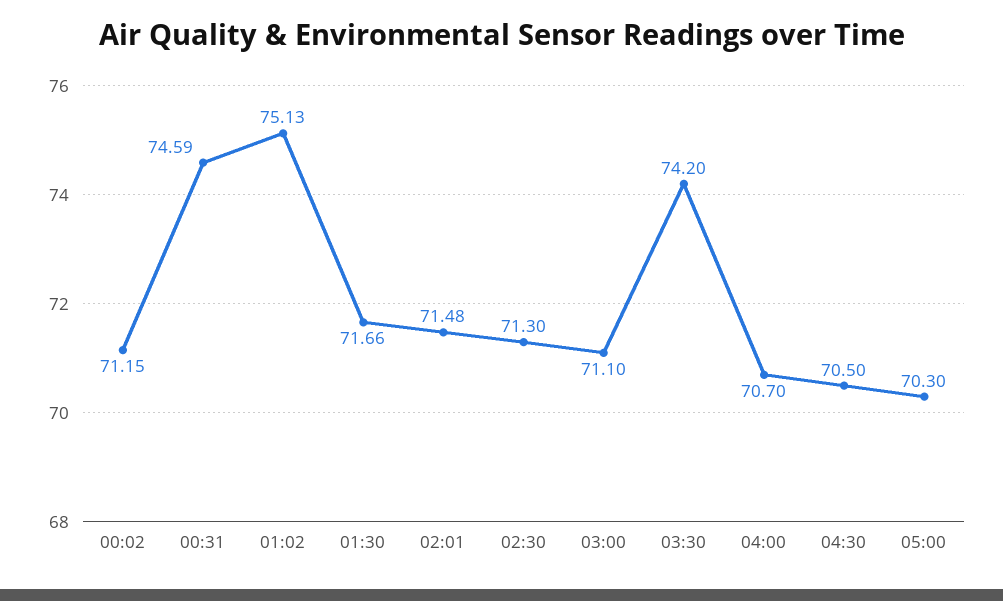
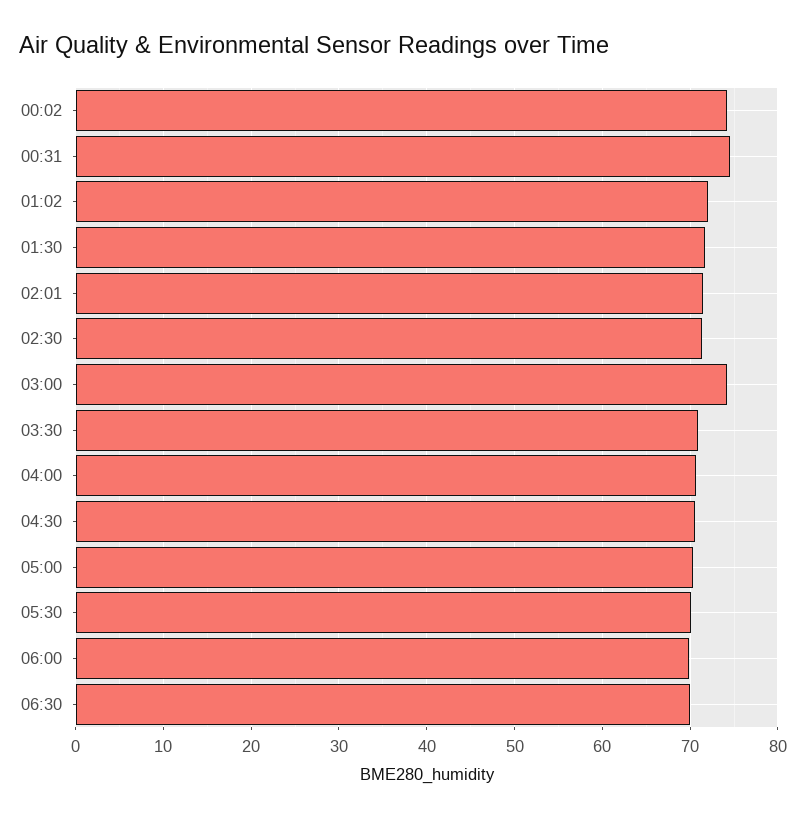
00:02: 71.15 -> 74
01:02: 75.13 -> 72
03:00: 71.1 -> 74
03:30: 74.2 -> 71
05:30: none -> 70
06:00: none -> 70
06:30: none -> 70

